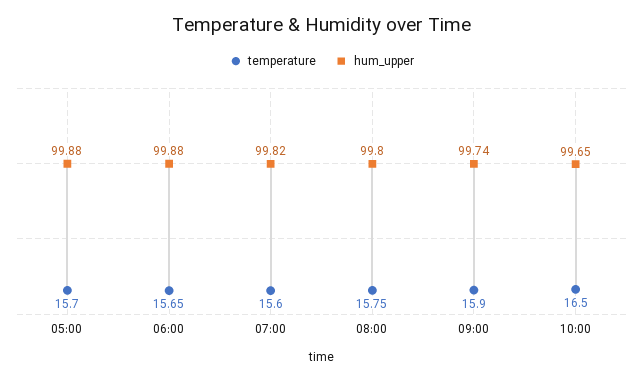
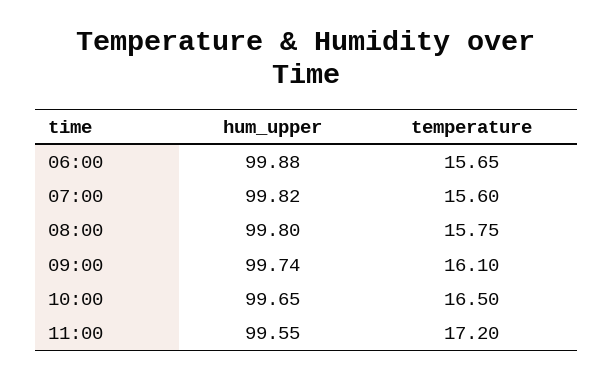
temperature, 05:00: 15.7 -> none
hum_upper, 05:00: 99.88 -> none
temperature, 09:00: 15.9 -> 16.1
hum_upper, 11:00: none -> 99.55
temperature, 11:00: none -> 17.2

